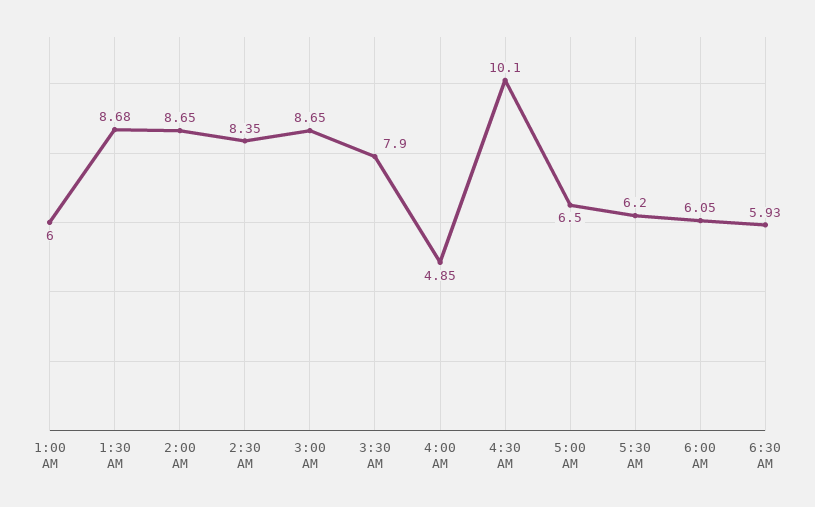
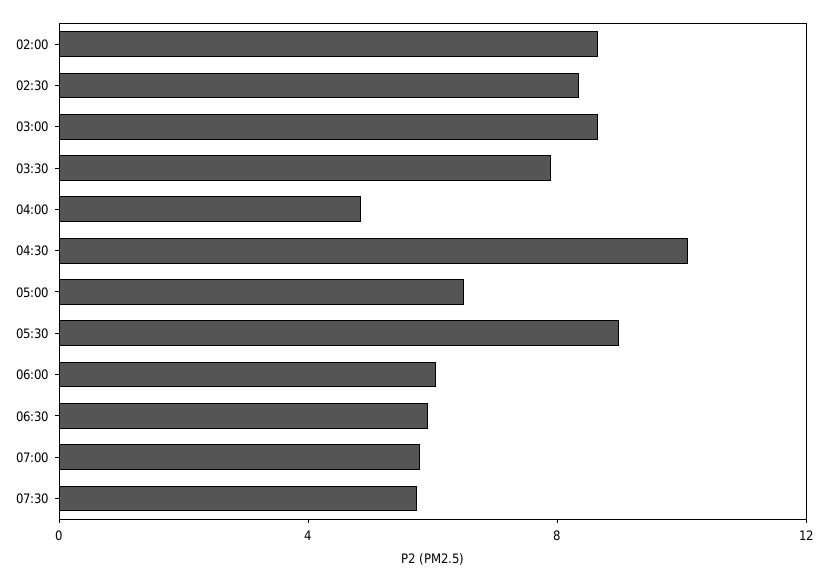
1:00 AM: 6 -> none
1:30 AM: 8.68 -> none
5:30 AM: 6.2 -> 9
07:00: none -> 6
07:30: none -> 6

